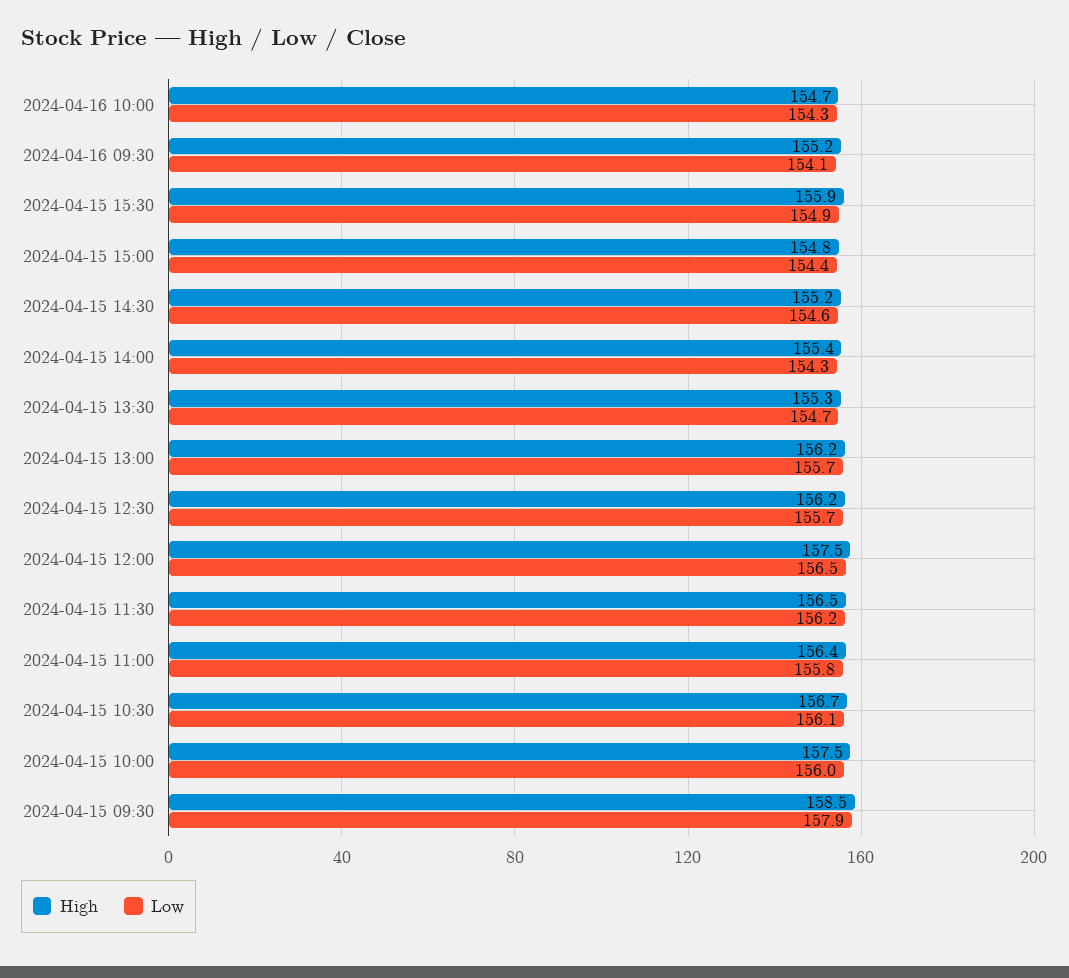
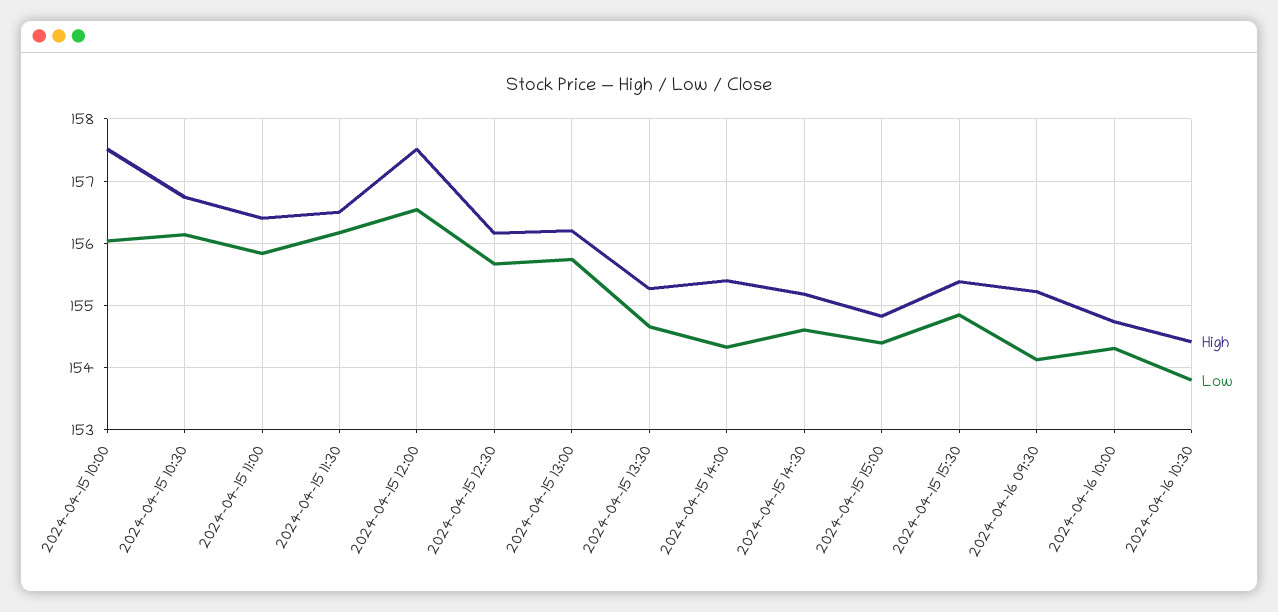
High, 2024-04-15 15:30: 155.9 -> 155.4
High, 2024-04-15 09:30: 158.5 -> none
Low, 2024-04-15 09:30: 157.9 -> none
High, 2024-04-16 10:30: none -> 154.4
Low, 2024-04-16 10:30: none -> 153.8

